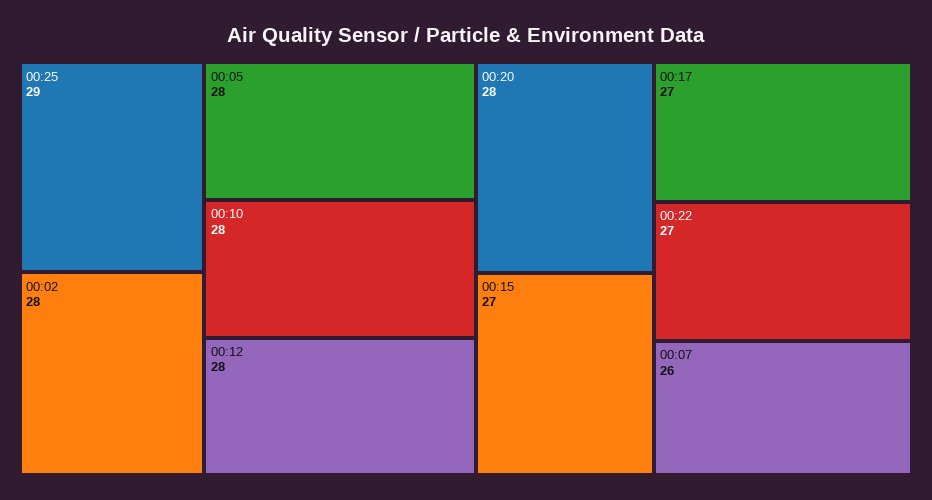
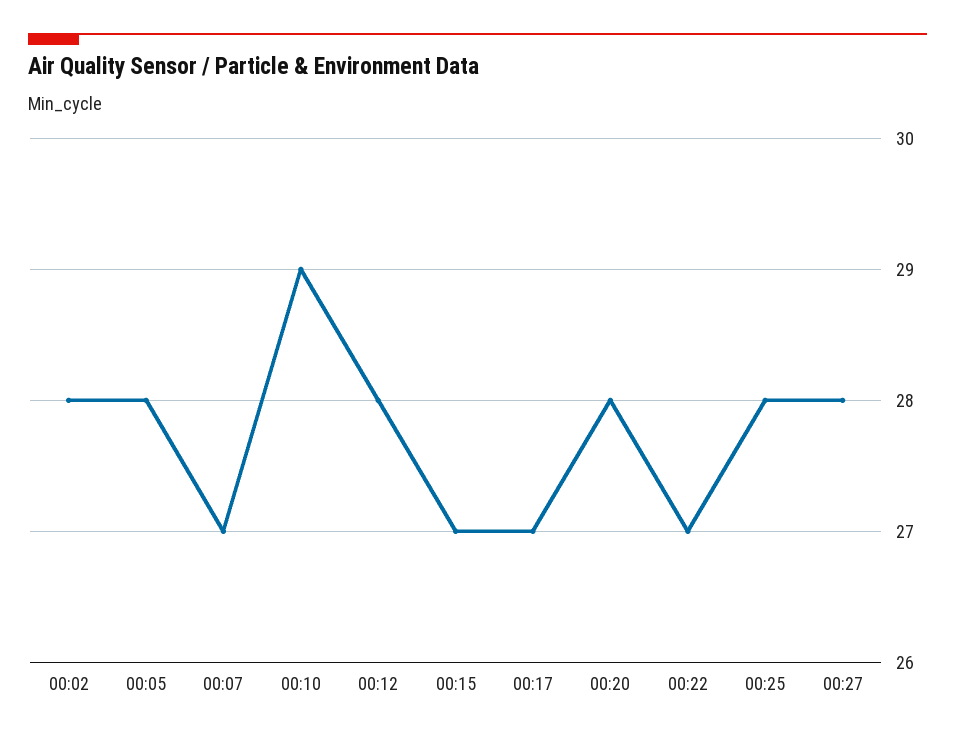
00:25: 29 -> 28
00:10: 28 -> 29
00:07: 26 -> 27
00:27: none -> 28

